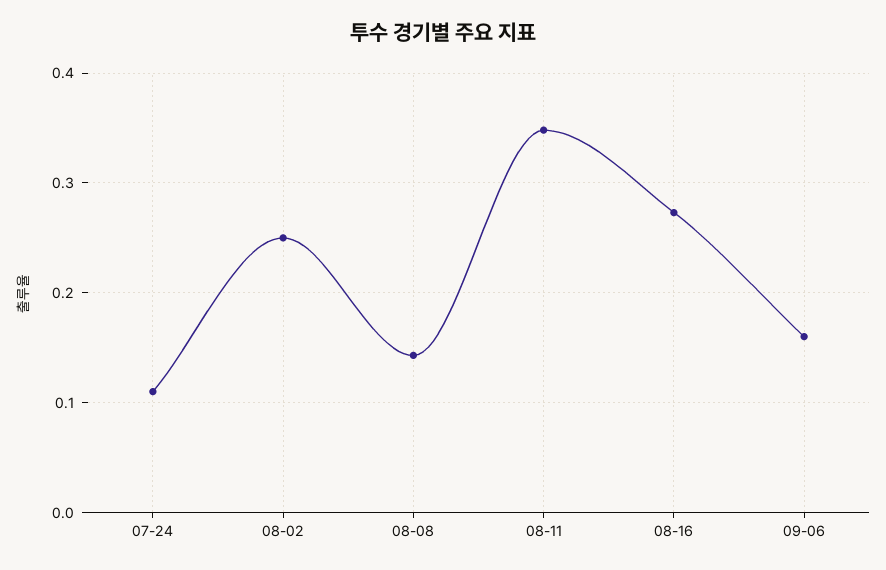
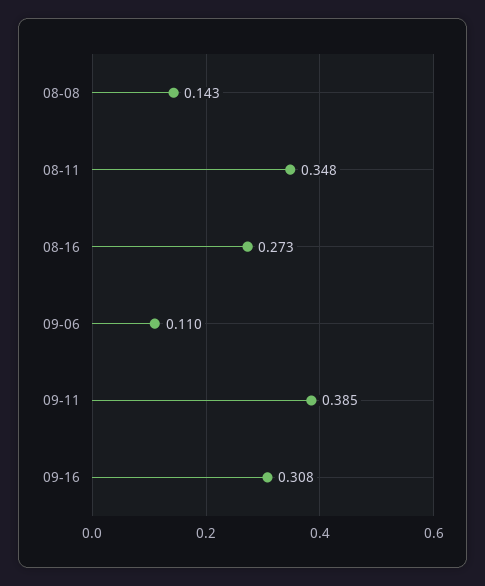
07-24: 0.11 -> none
08-02: 0.25 -> none
09-06: 0.16 -> 0.11
09-11: none -> 0.385
09-16: none -> 0.308

